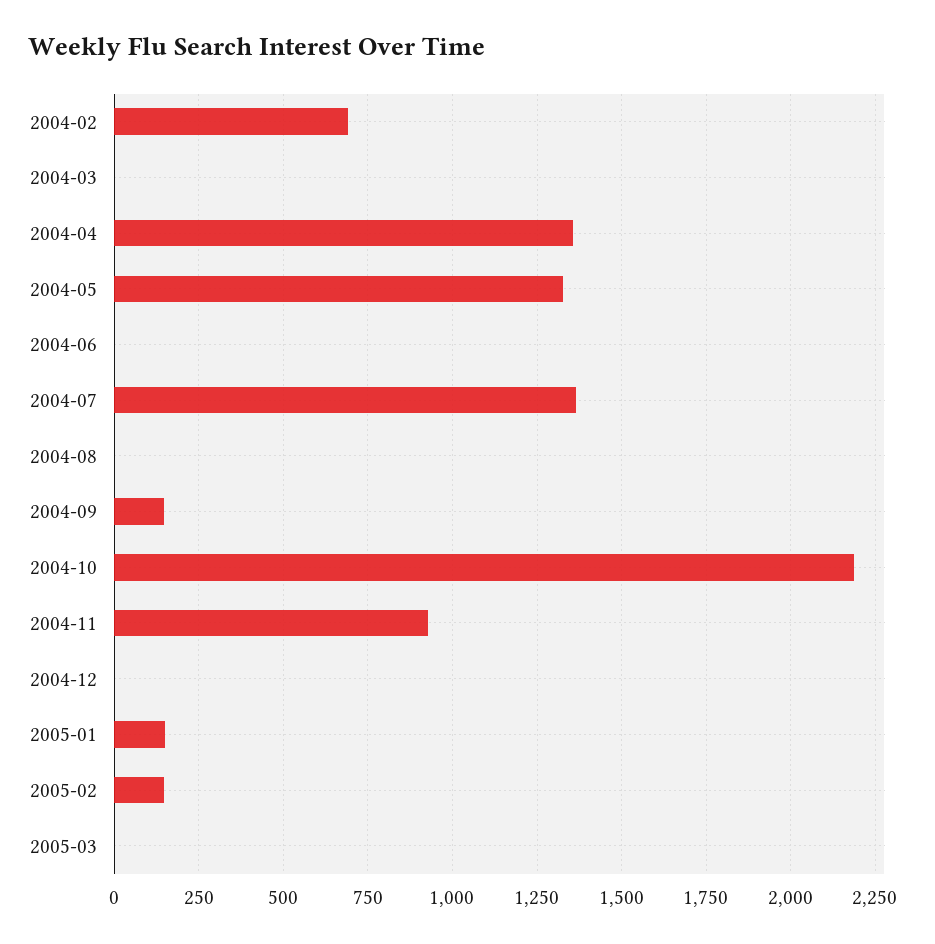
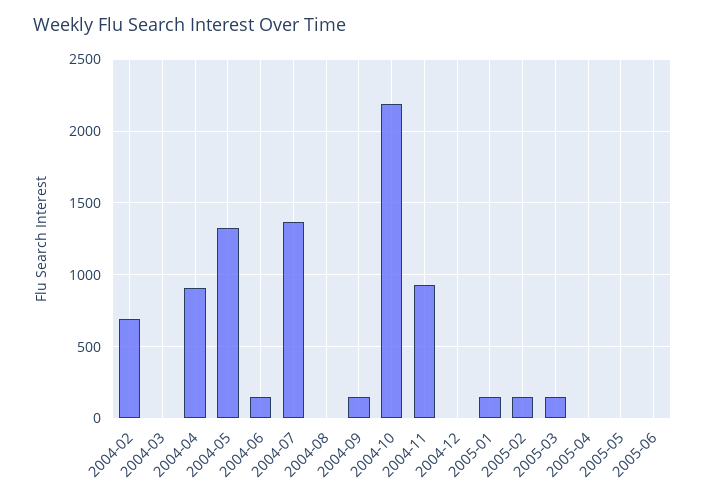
2004-04: 1350 -> 900
2004-06: 0 -> 150
2005-03: 0 -> 150
2005-04: none -> 0
2005-05: none -> 0
2005-06: none -> 0

